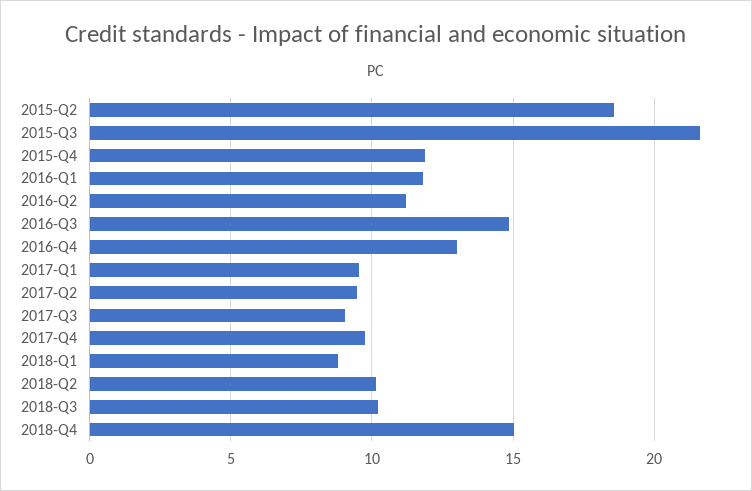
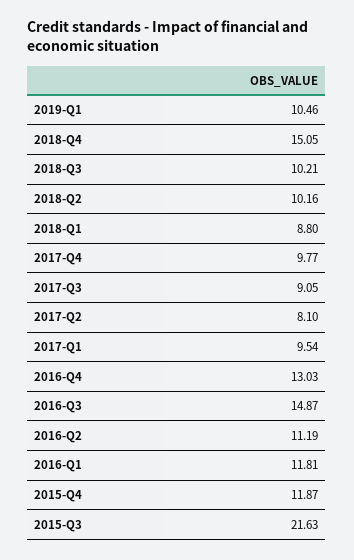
2015-Q2: 18.5 -> none
2017-Q2: 9.5 -> 8.1
2019-Q1: none -> 10.46

